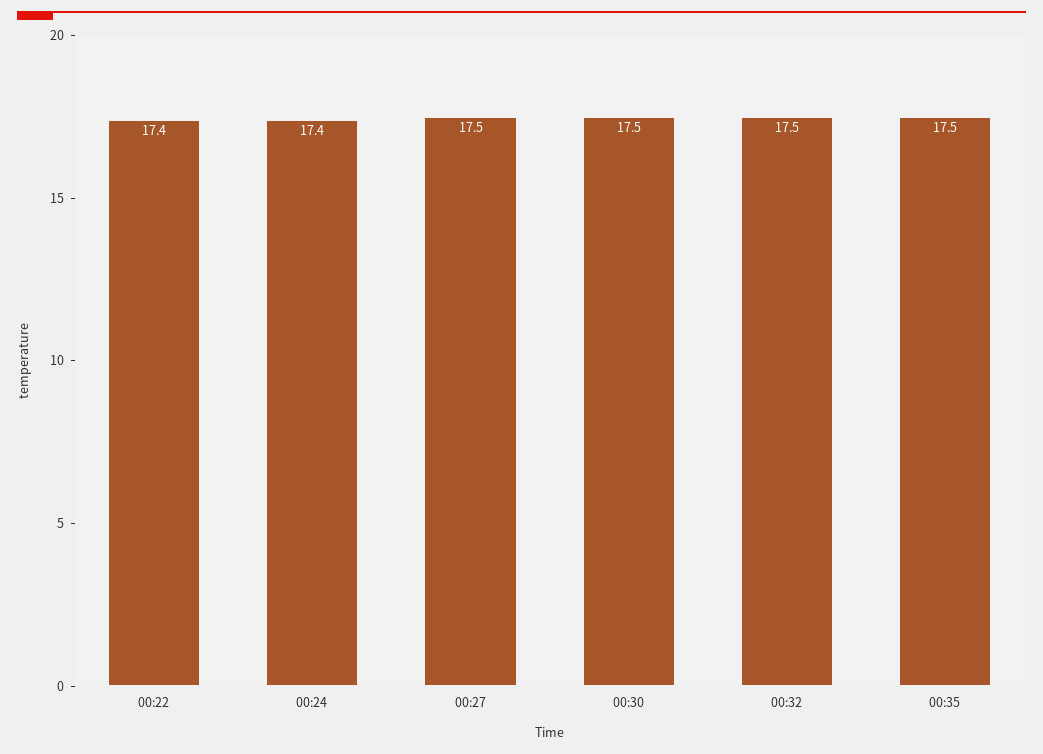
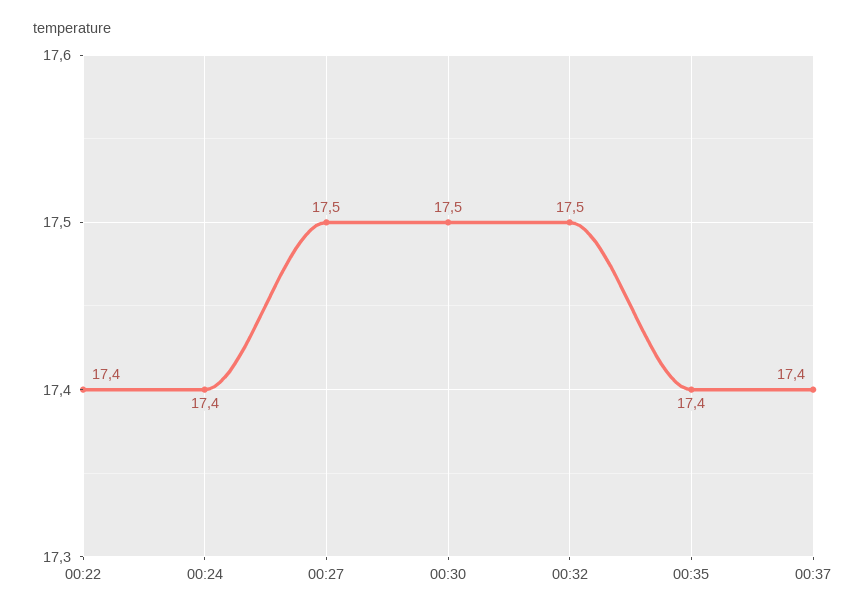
00:35: 17.5 -> 17.4
00:37: none -> 17.4

